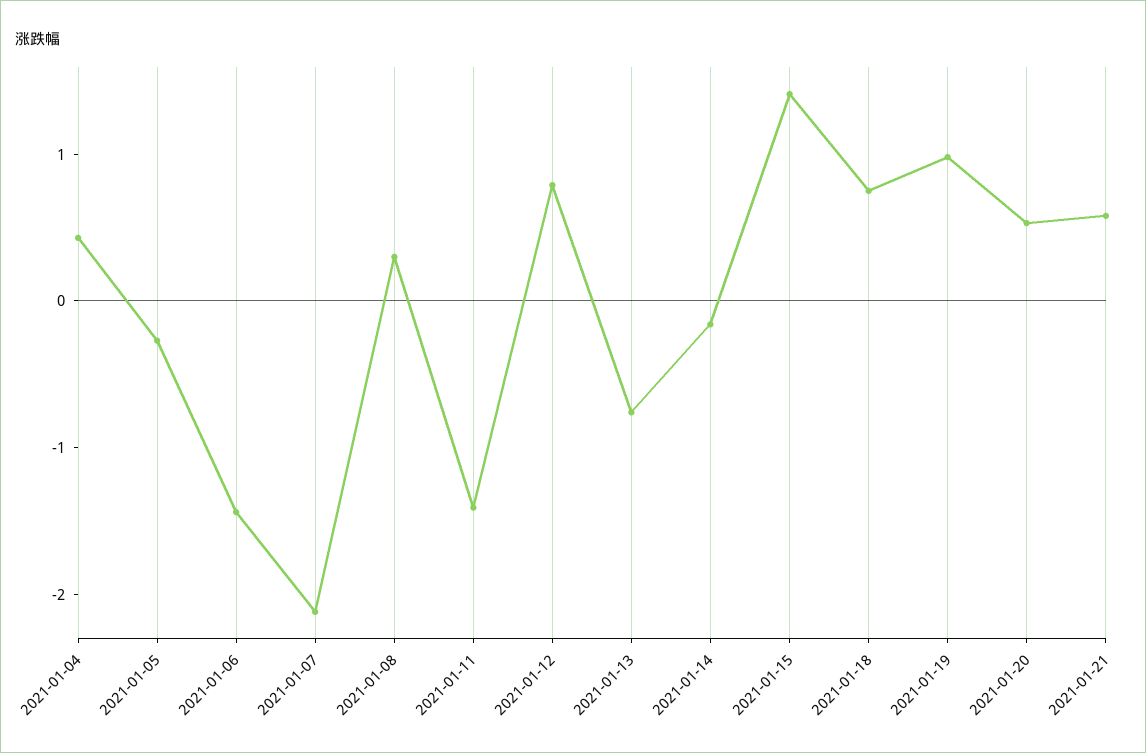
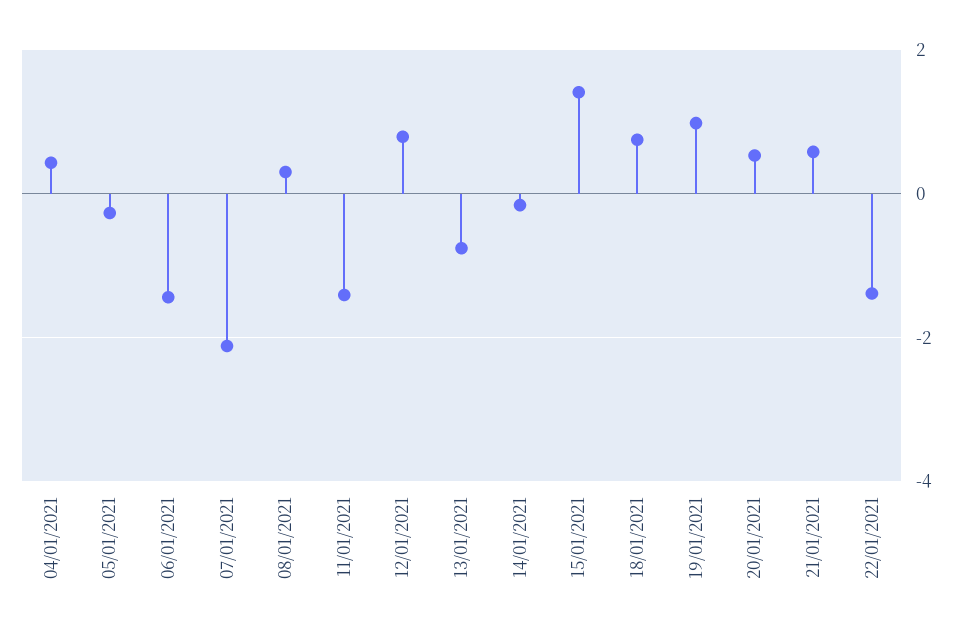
22/01/2021: none -> -1.4

